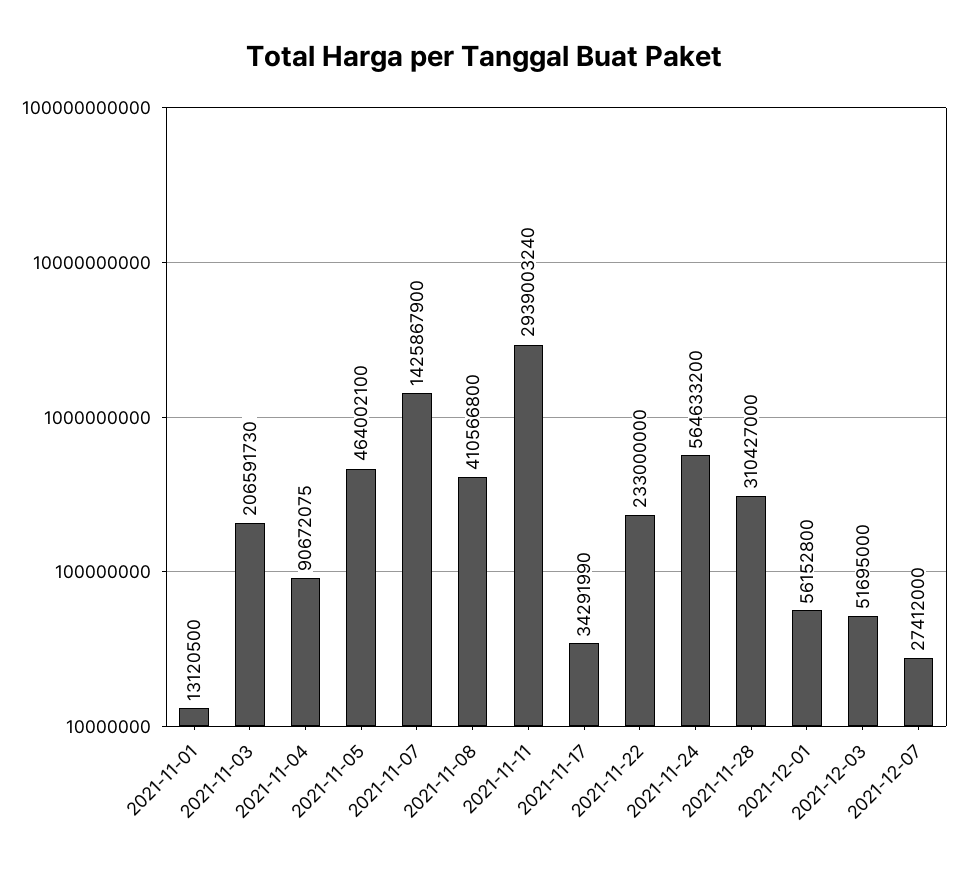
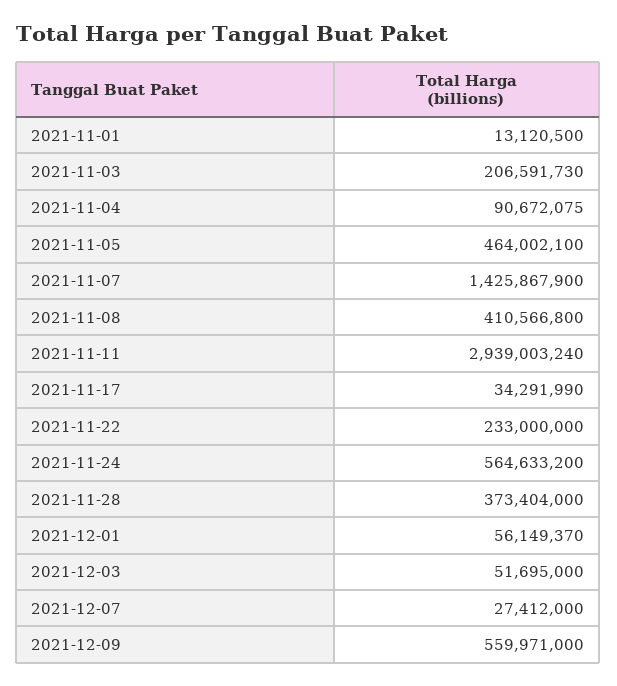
2021-11-28: 310427000 -> 373404000
2021-12-01: 56152800 -> 56149370
2021-12-09: none -> 559971000

